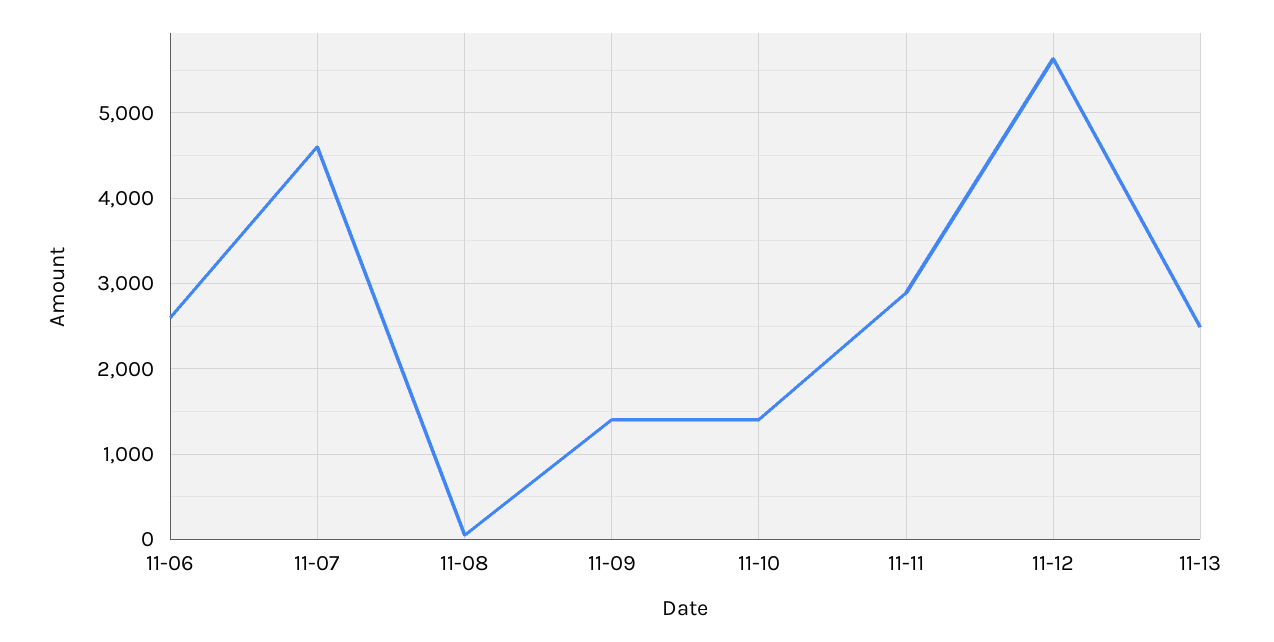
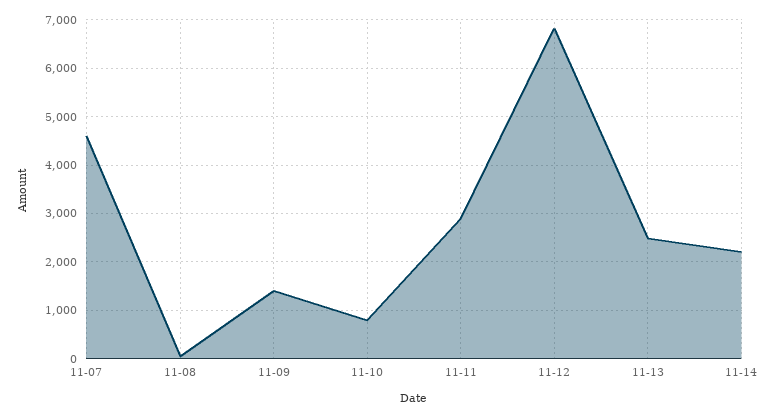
11-06: 2600 -> none
11-10: 1400 -> 800
11-12: 5600 -> 6800
11-14: none -> 2200

